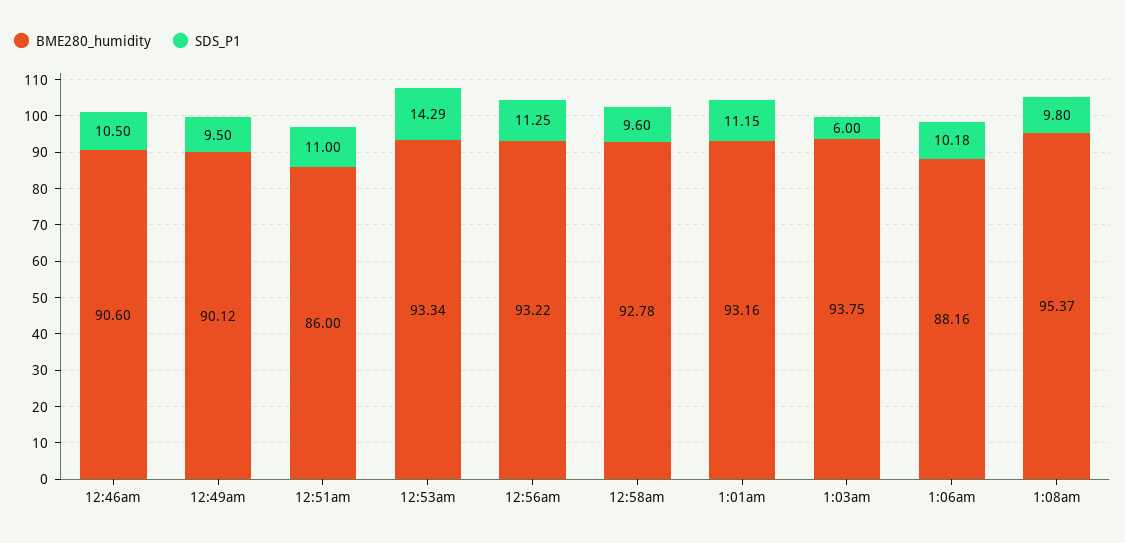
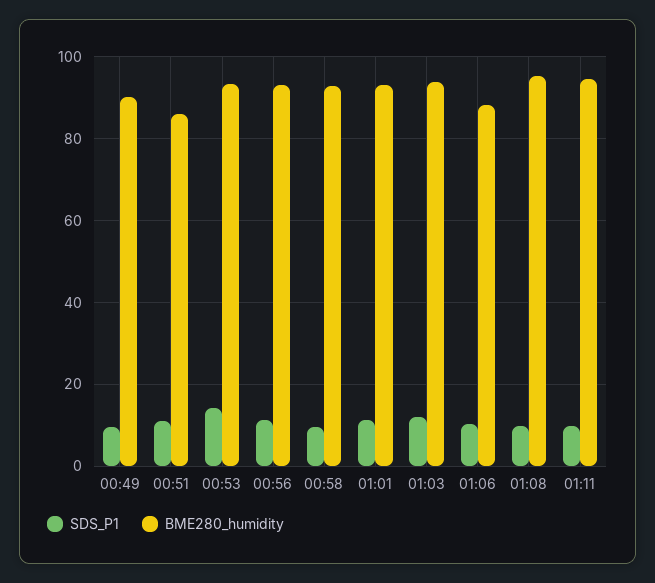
BME280_humidity, 12:46am: 90.6 -> none
SDS_P1, 12:46am: 10.5 -> none
SDS_P1, 1:03am: 6 -> 12
SDS_P1, 01:11: none -> 10
BME280_humidity, 01:11: none -> 94

